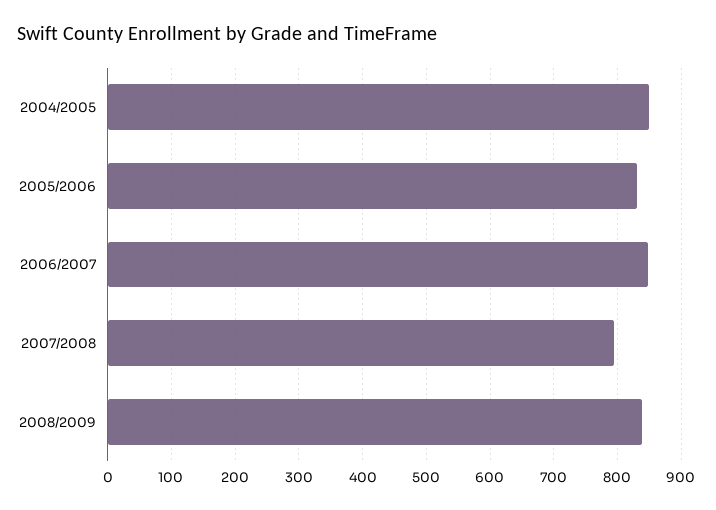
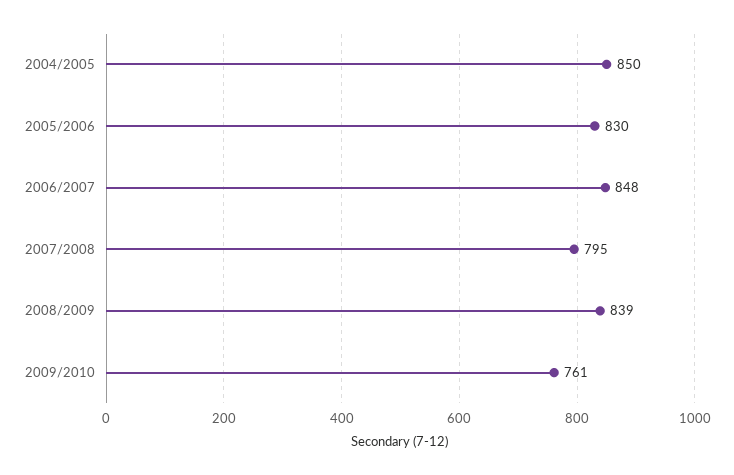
2009/2010: none -> 761

